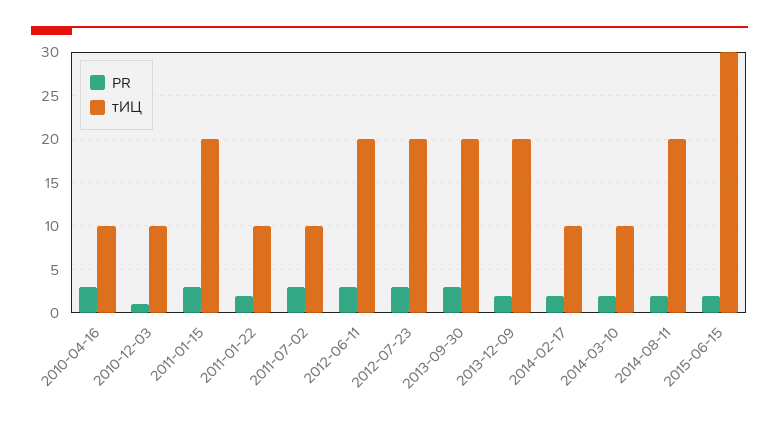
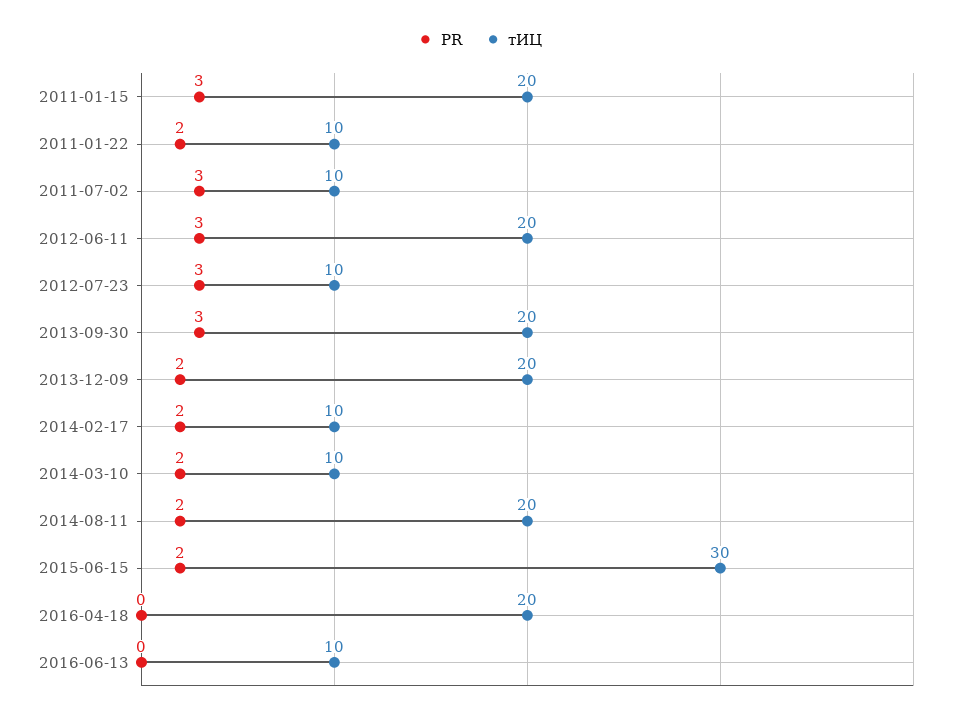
PR, 2010-04-16: 3 -> none
тИЦ, 2010-04-16: 10 -> none
PR, 2010-12-03: 1 -> none
тИЦ, 2010-12-03: 10 -> none
тИЦ, 2012-07-23: 20 -> 10
PR, 2016-04-18: none -> 0
тИЦ, 2016-04-18: none -> 20
PR, 2016-06-13: none -> 0
тИЦ, 2016-06-13: none -> 10

